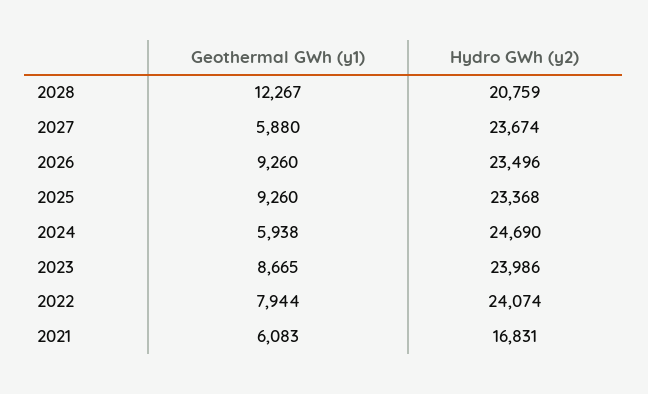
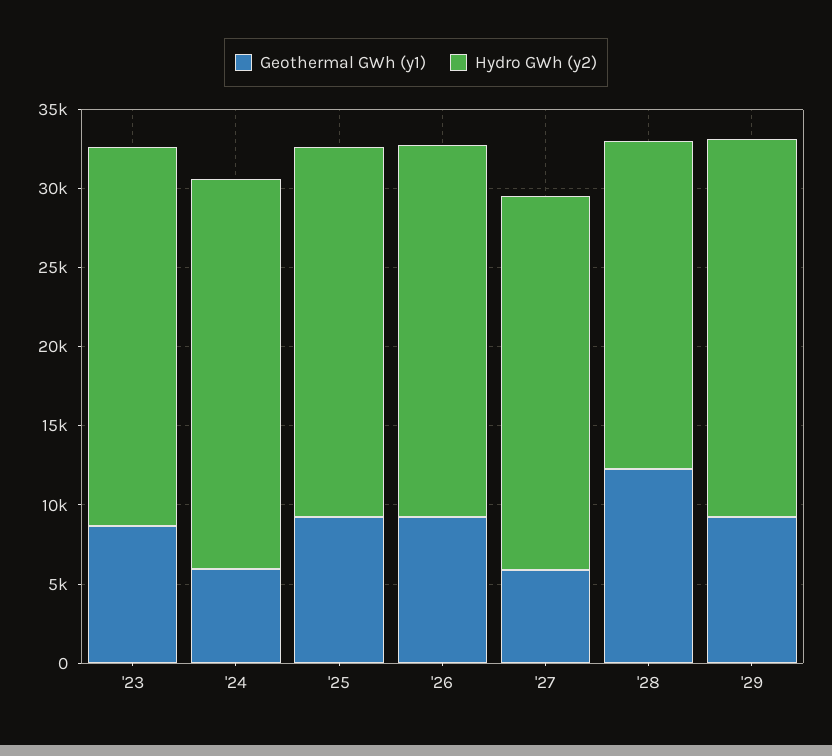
Geothermal GWh (y1), 2022: 7944 -> none
Hydro GWh (y2), 2022: 24074 -> none
Geothermal GWh (y1), 2021: 6083 -> none
Hydro GWh (y2), 2021: 16831 -> none
Geothermal GWh (y1), '29: none -> 9000
Hydro GWh (y2), '29: none -> 24000

